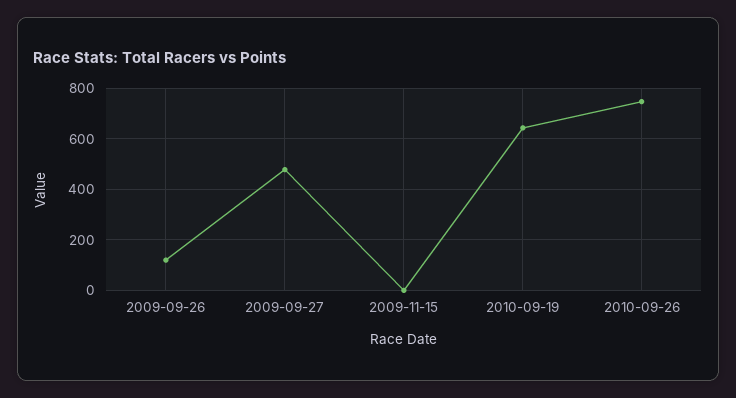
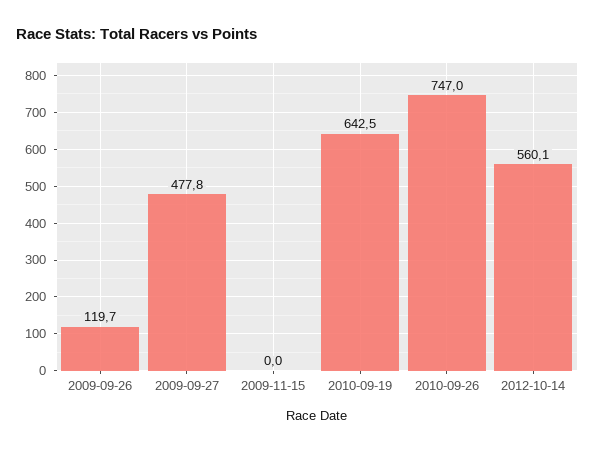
2012-10-14: none -> 560.1

